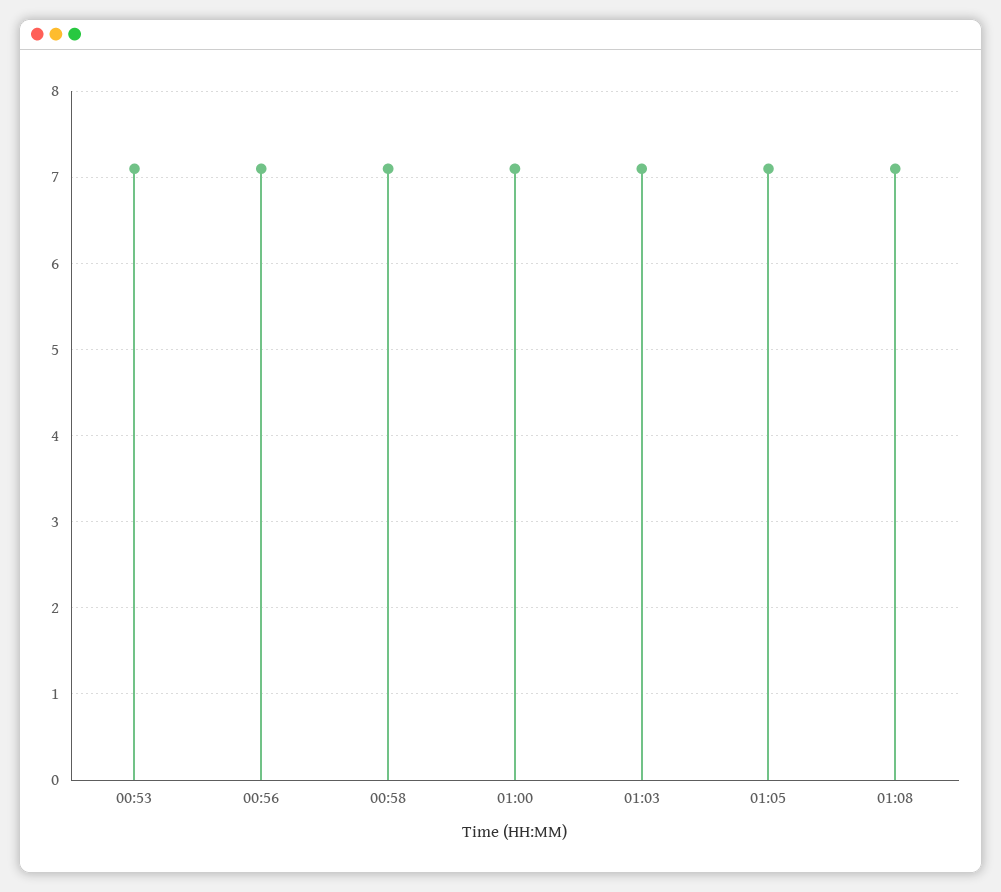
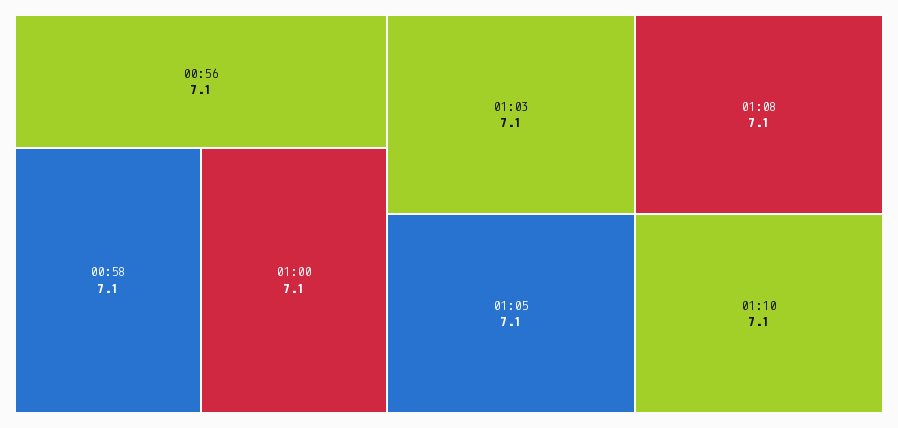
00:53: 7.1 -> none
01:10: none -> 7.1

